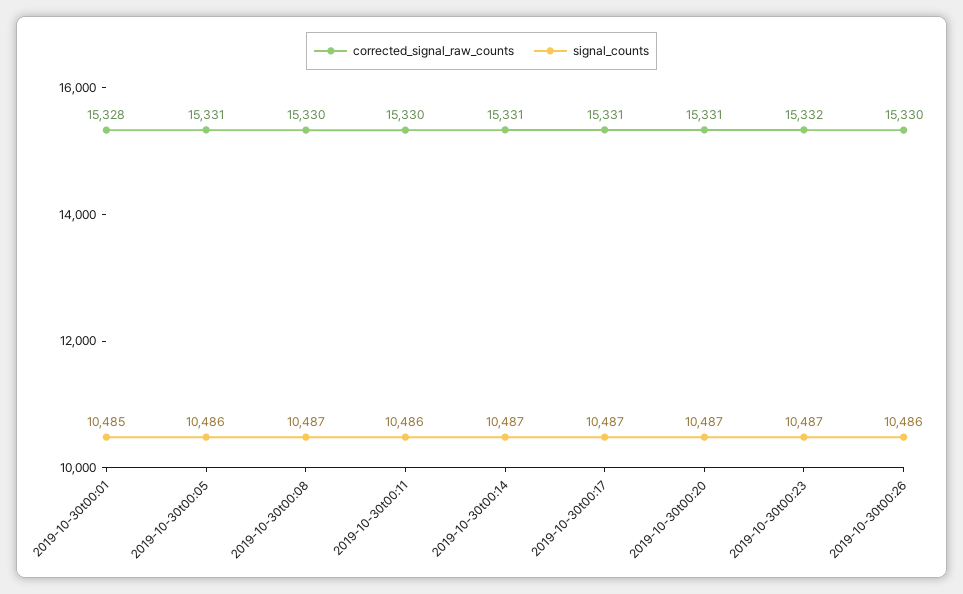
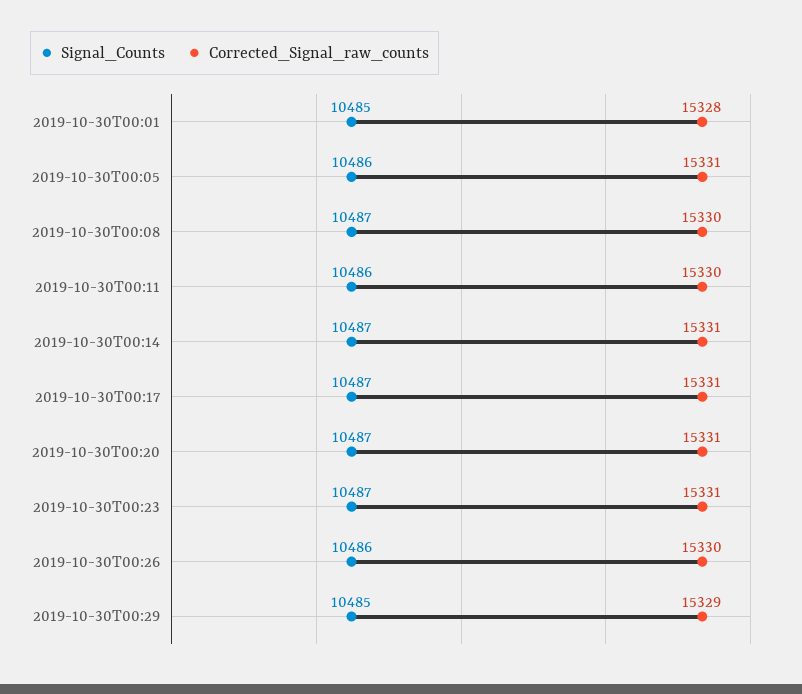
corrected_signal_raw_counts, 2019-10-30t00:23: 15332 -> 15331
signal_counts, 2019-10-30T00:29: none -> 10485
corrected_signal_raw_counts, 2019-10-30T00:29: none -> 15329

